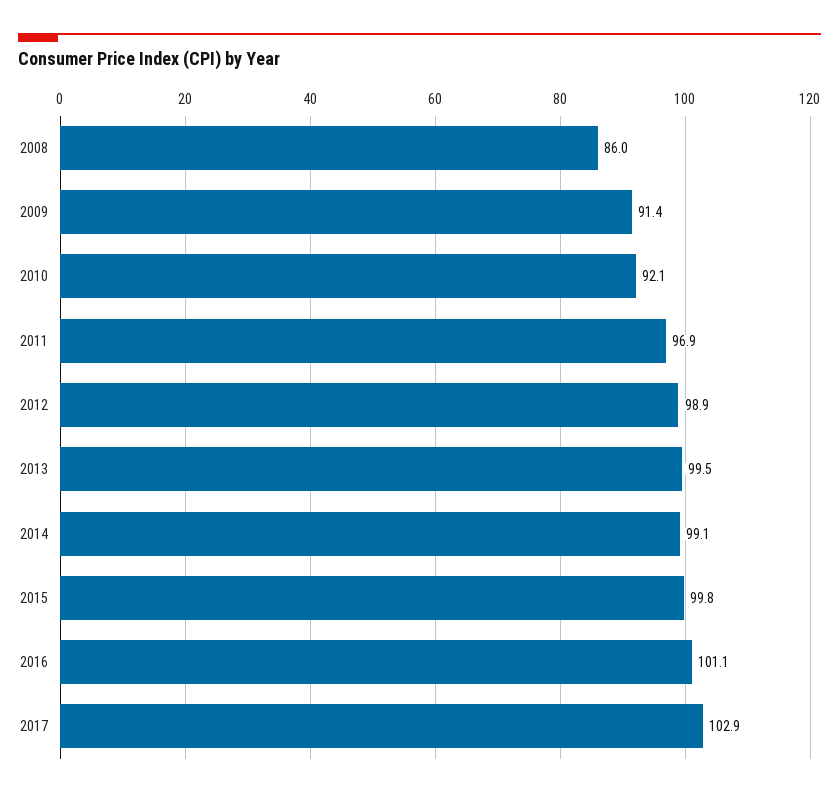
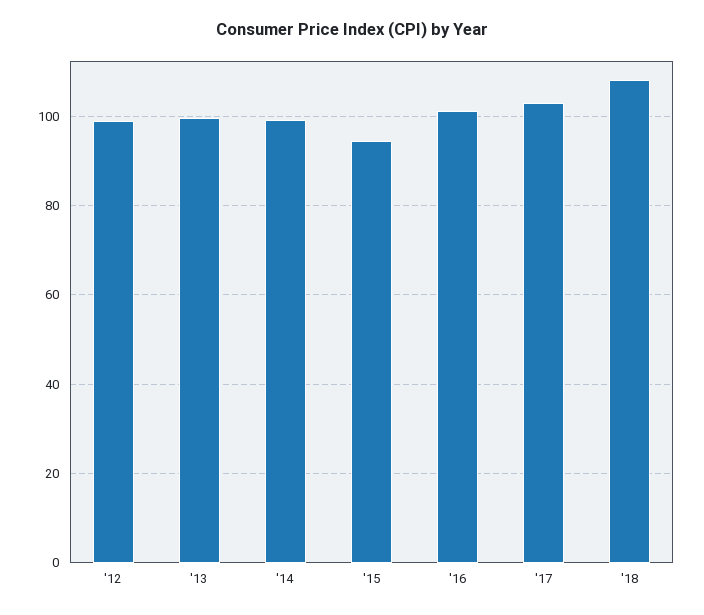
2008: 86 -> none
2009: 91.4 -> none
2010: 92.1 -> none
2011: 96.9 -> none
2015: 99.8 -> 94
'18: none -> 108

